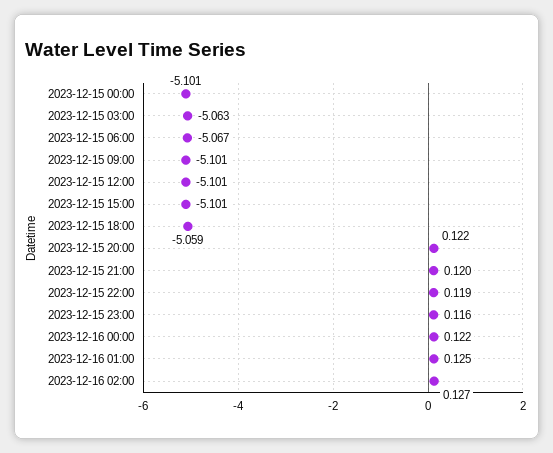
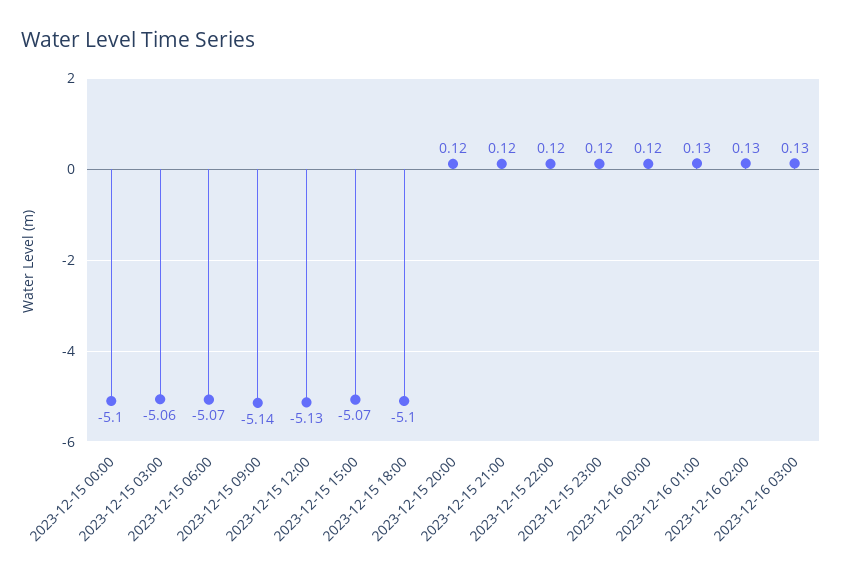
2023-12-15 09:00: -5.101 -> -5.14
2023-12-15 12:00: -5.101 -> -5.13
2023-12-15 15:00: -5.101 -> -5.07
2023-12-15 18:00: -5.059 -> -5.1
2023-12-16 03:00: none -> 0.13

